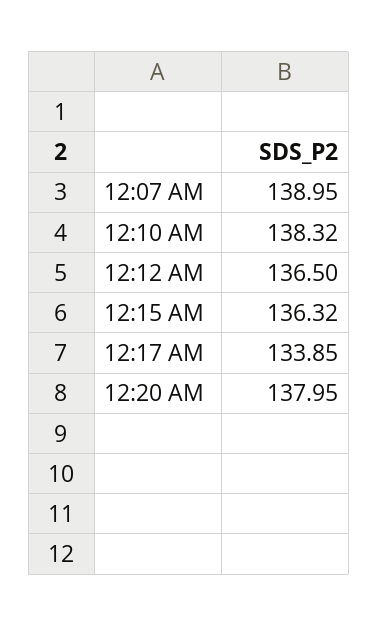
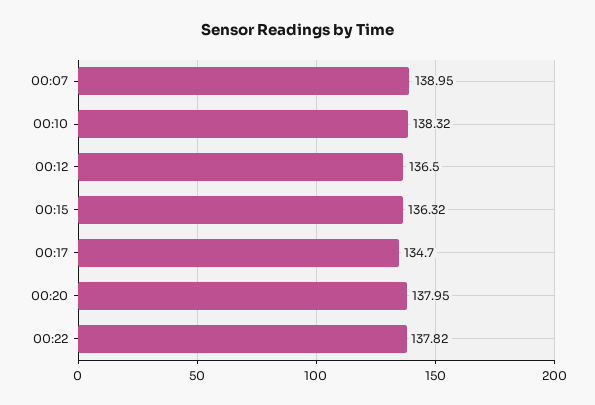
12:17 AM: 133.85 -> 134.7
00:22: none -> 137.82

